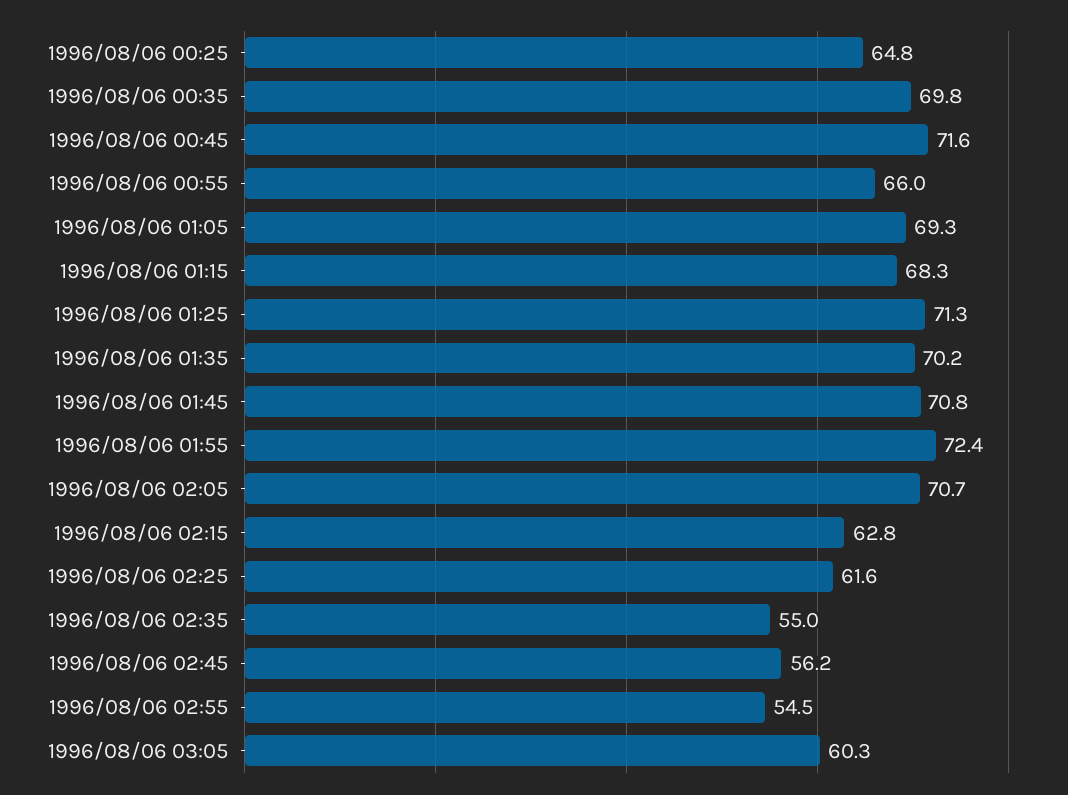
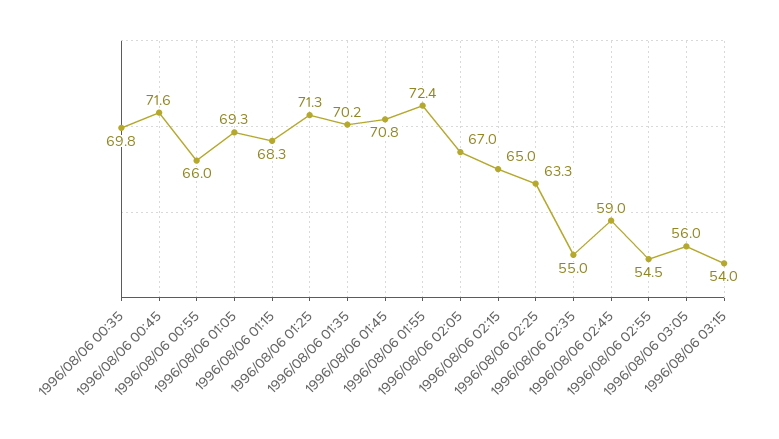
1996/08/06 00:25: 64.8 -> none
1996/08/06 02:05: 70.7 -> 67
1996/08/06 02:15: 62.8 -> 65
1996/08/06 02:25: 61.6 -> 63.3
1996/08/06 02:45: 56.2 -> 59
1996/08/06 03:05: 60.3 -> 56
1996/08/06 03:15: none -> 54

